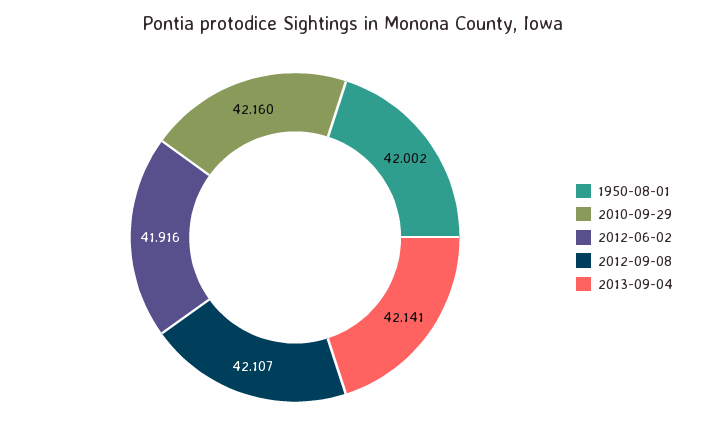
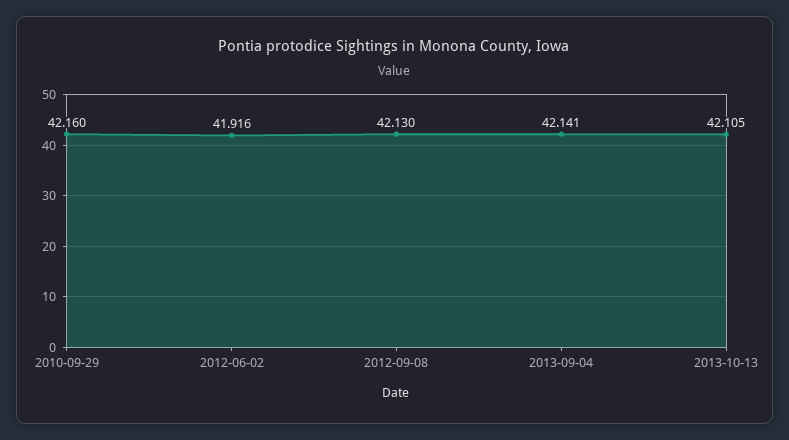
1950-08-01: 42.002 -> none
2012-09-08: 42.107 -> 42.13
2013-10-13: none -> 42.105

